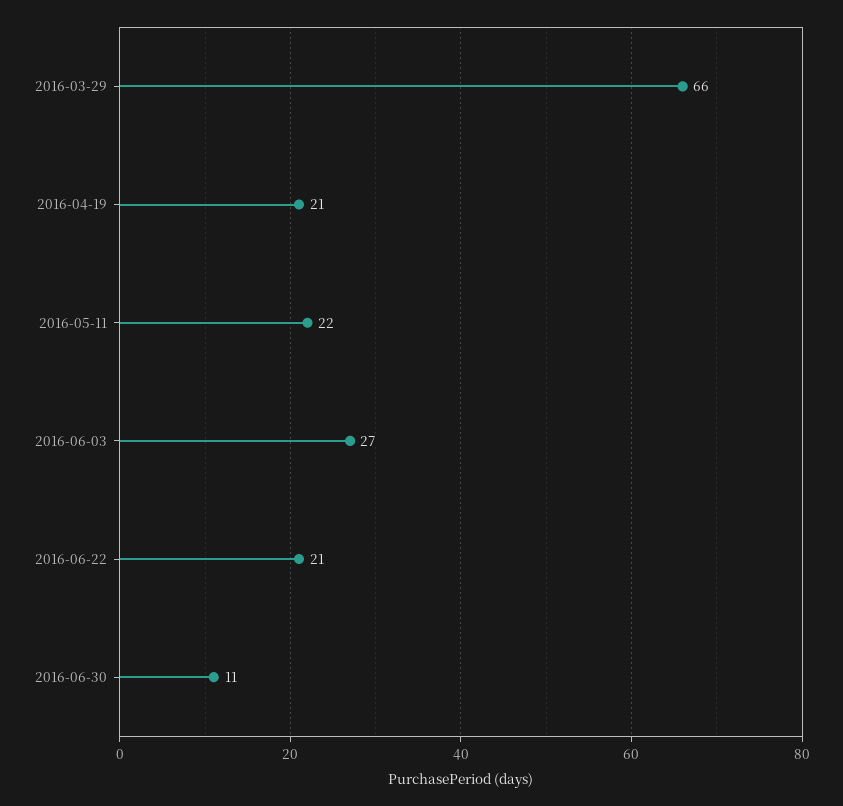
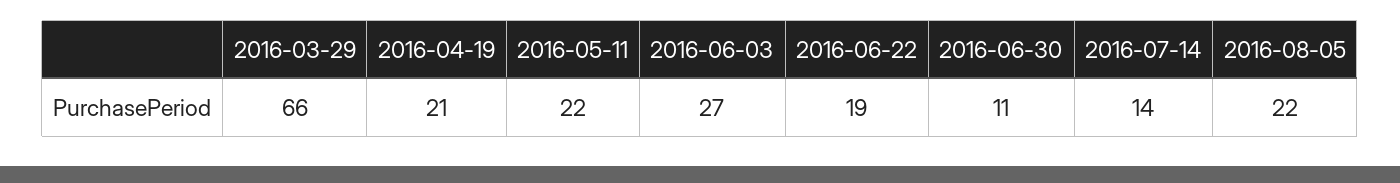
2016-06-22: 21 -> 19
2016-07-14: none -> 14
2016-08-05: none -> 22

